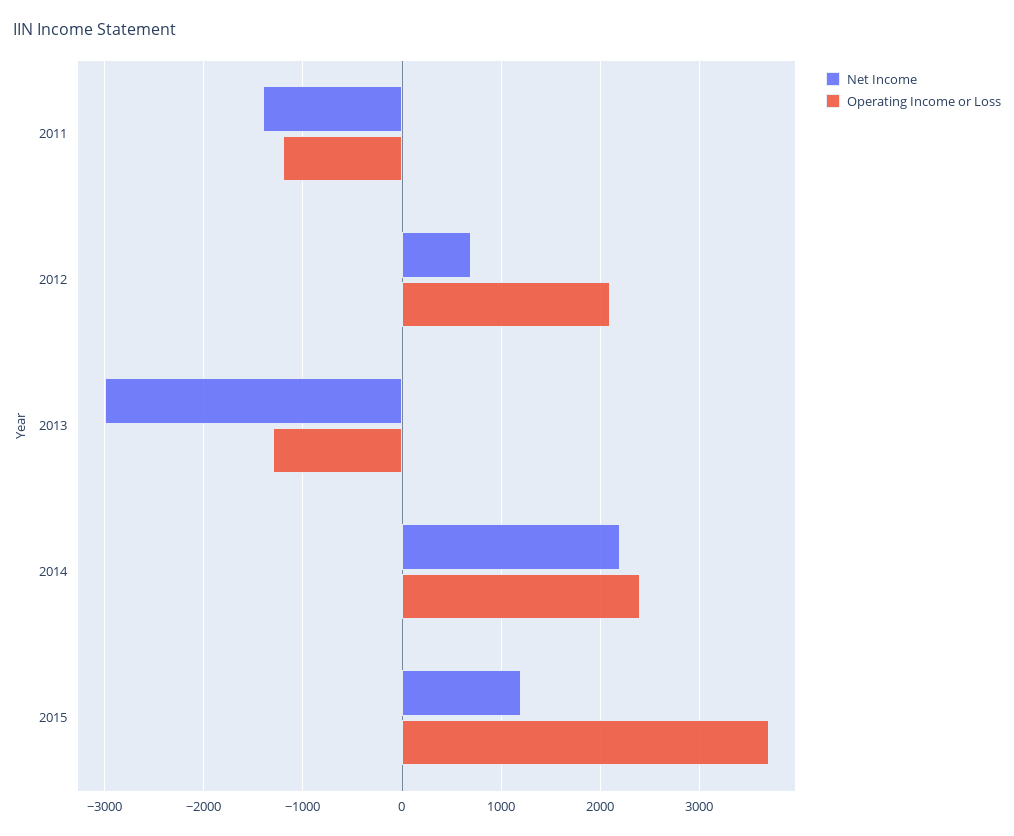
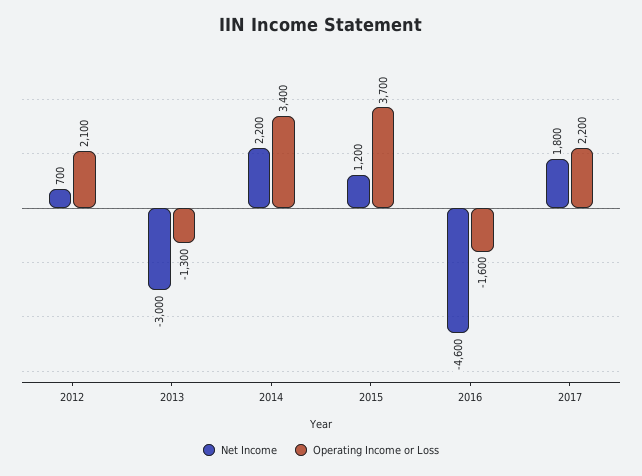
Net Income, 2011: -1400 -> none
Operating Income or Loss, 2011: -1200 -> none
Operating Income or Loss, 2014: 2400 -> 3400
Net Income, 2016: none -> -4600
Operating Income or Loss, 2016: none -> -1600
Net Income, 2017: none -> 1800
Operating Income or Loss, 2017: none -> 2200

